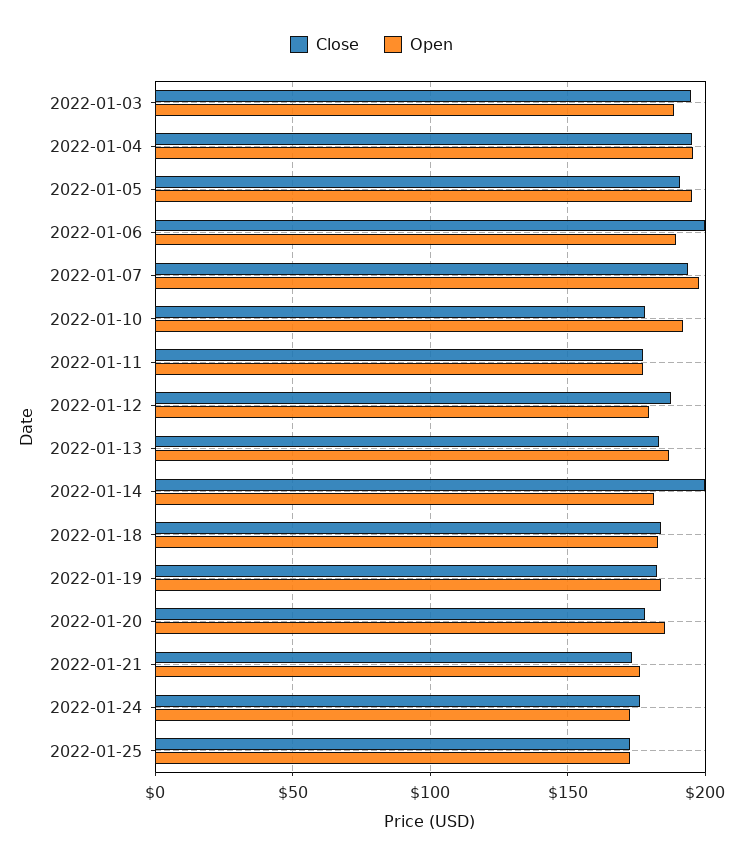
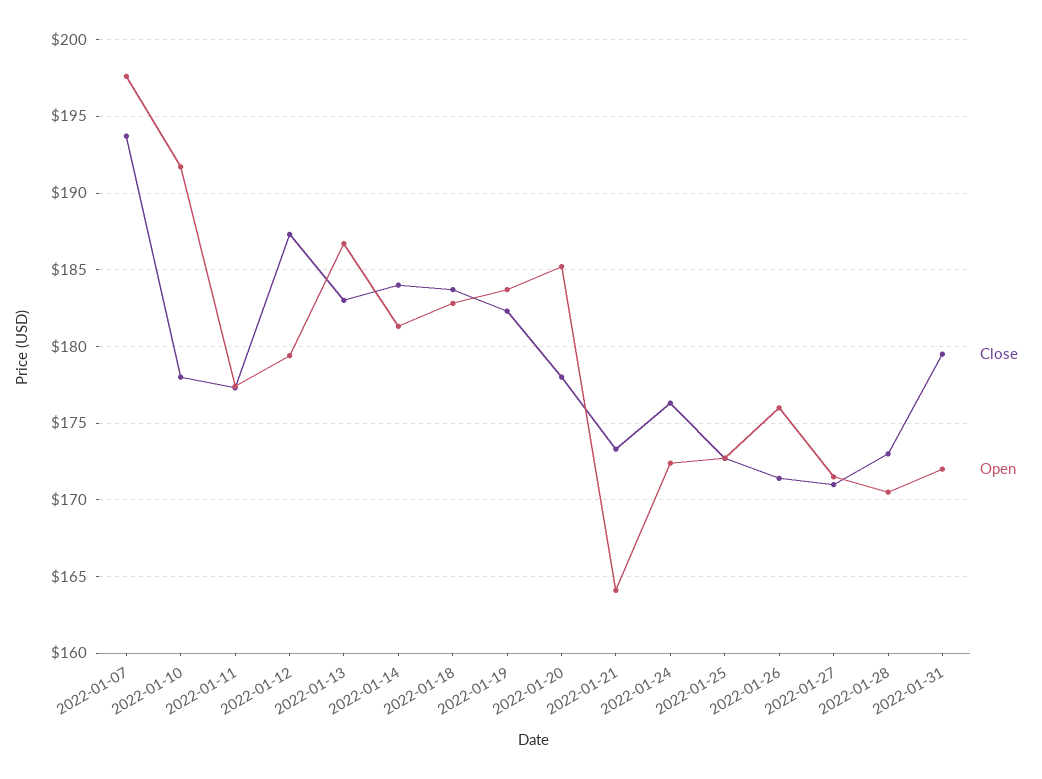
Close, 2022-01-03: 195 -> none
Open, 2022-01-03: 190 -> none
Close, 2022-01-04: 195 -> none
Open, 2022-01-04: 195 -> none
Close, 2022-01-05: 190 -> none
Open, 2022-01-05: 195 -> none
Close, 2022-01-06: 200 -> none
Open, 2022-01-06: 190 -> none
Close, 2022-01-14: 200 -> 184
Open, 2022-01-21: 175 -> 164
Close, 2022-01-26: none -> 171.5
Open, 2022-01-26: none -> 176
Close, 2022-01-27: none -> 171
Open, 2022-01-27: none -> 171.5
Close, 2022-01-28: none -> 173
Open, 2022-01-28: none -> 170.5
Close, 2022-01-31: none -> 179.5
Open, 2022-01-31: none -> 172

